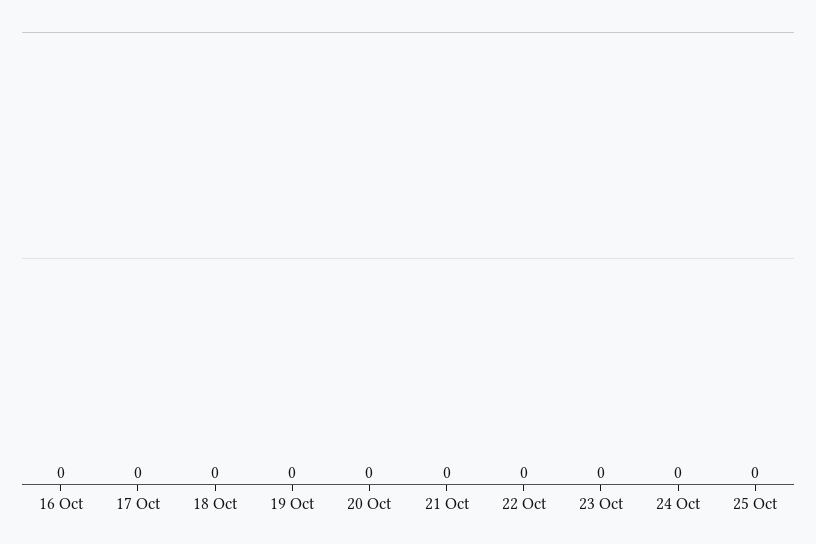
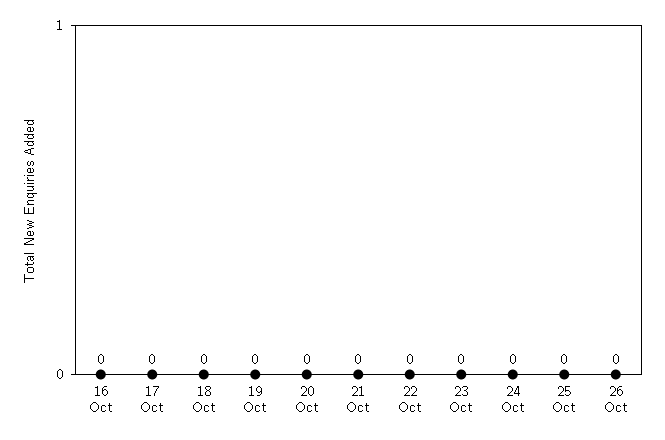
26 Oct: none -> 0

